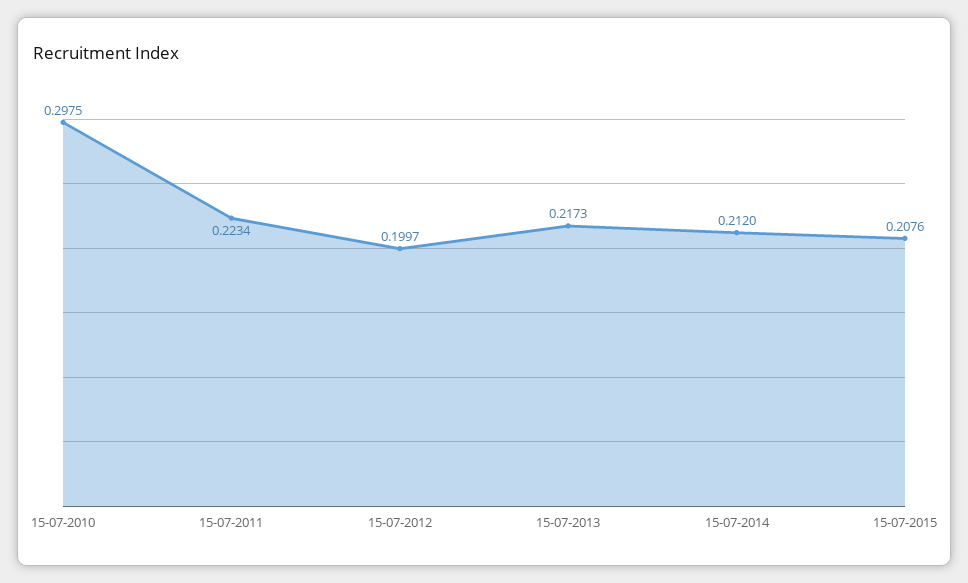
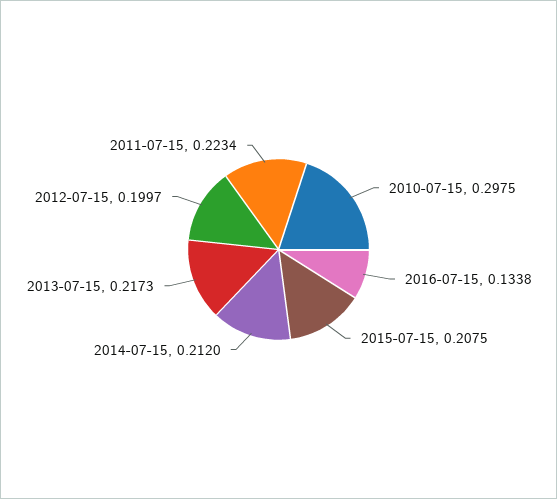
15-07-2015: 0.2076 -> 0.2075
2016-07-15: none -> 0.1338

